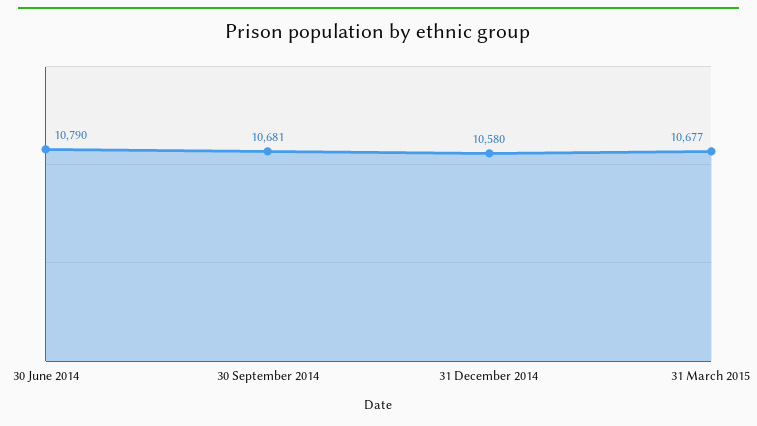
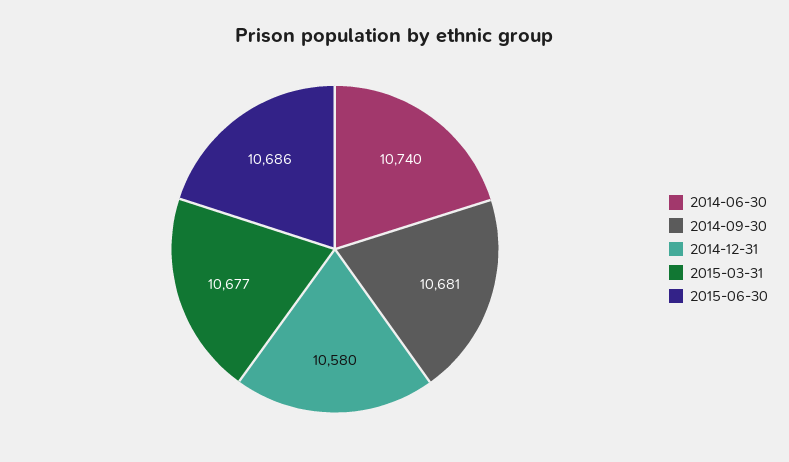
30 June 2014: 10790 -> 10740
2015-06-30: none -> 10686

